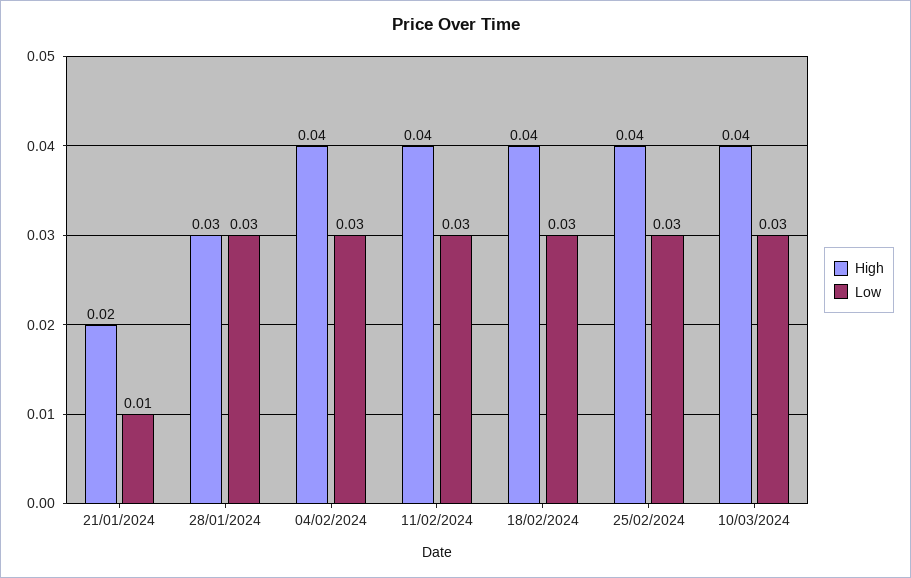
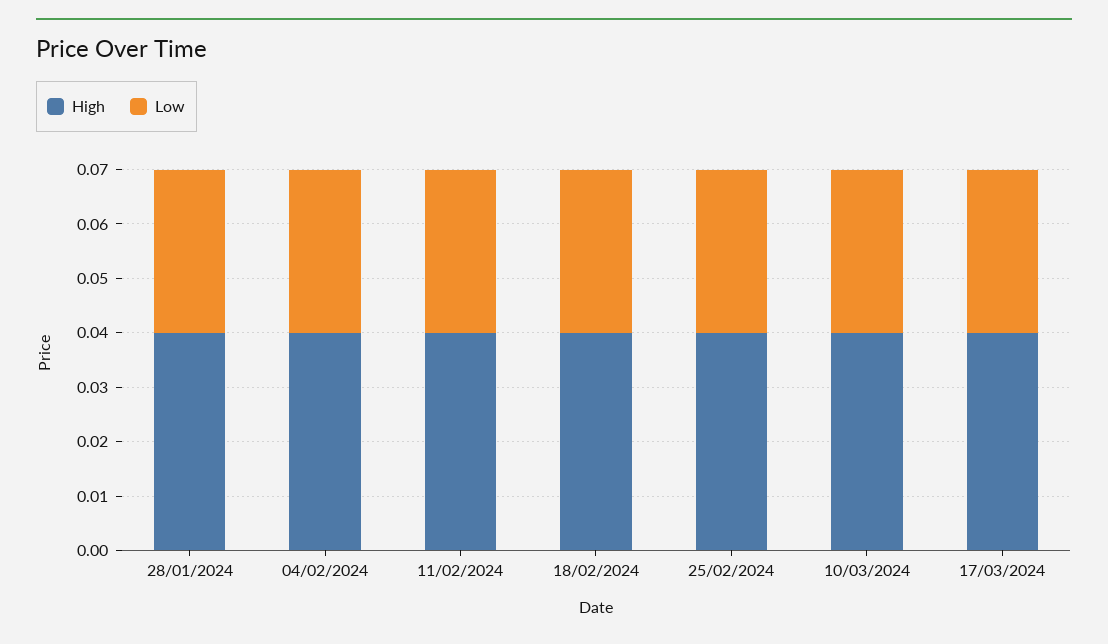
High, 21/01/2024: 0.02 -> none
Low, 21/01/2024: 0.01 -> none
High, 28/01/2024: 0.03 -> 0.04
High, 17/03/2024: none -> 0.04
Low, 17/03/2024: none -> 0.03

